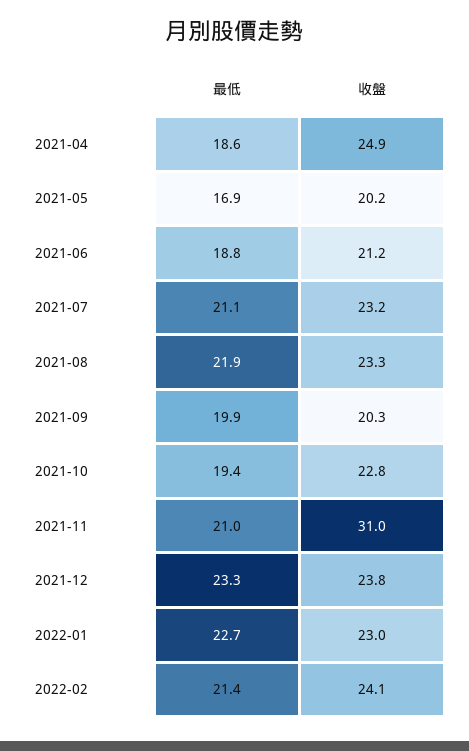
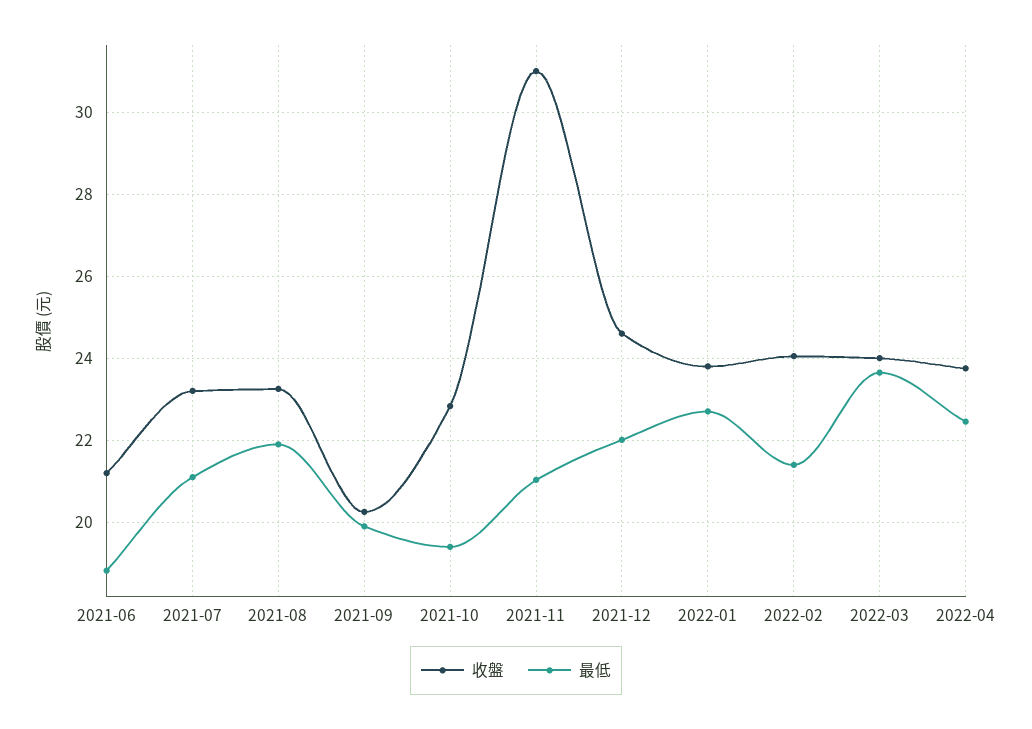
最低, 2021-04: 18.6 -> none
收盤, 2021-04: 24.9 -> none
最低, 2021-05: 16.9 -> none
收盤, 2021-05: 20.2 -> none
最低, 2021-12: 23.3 -> 22
收盤, 2021-12: 23.8 -> 24.6
收盤, 2022-01: 23 -> 23.8
收盤, 2022-03: none -> 24
最低, 2022-03: none -> 23.6
收盤, 2022-04: none -> 23.8
最低, 2022-04: none -> 22.4

